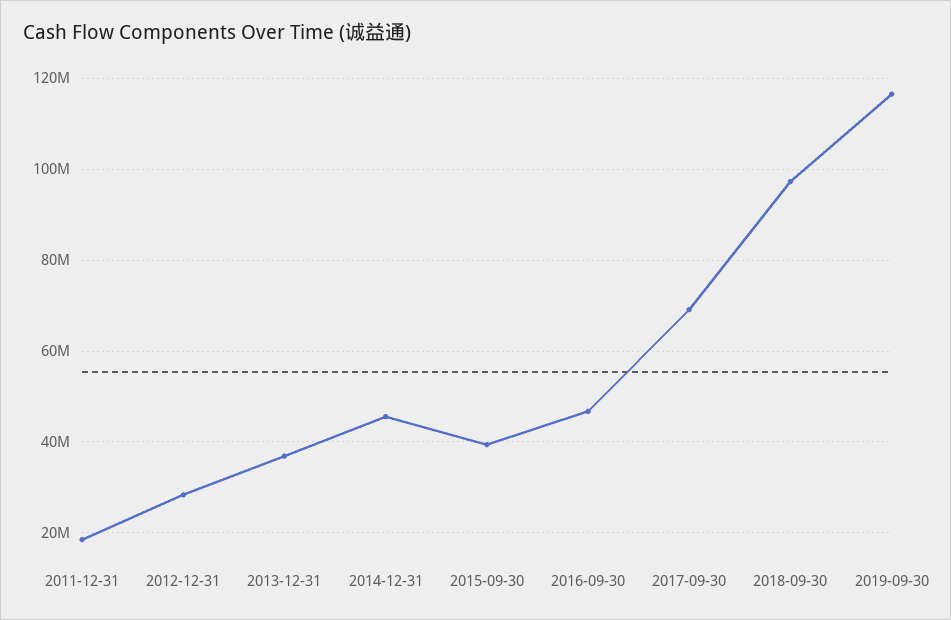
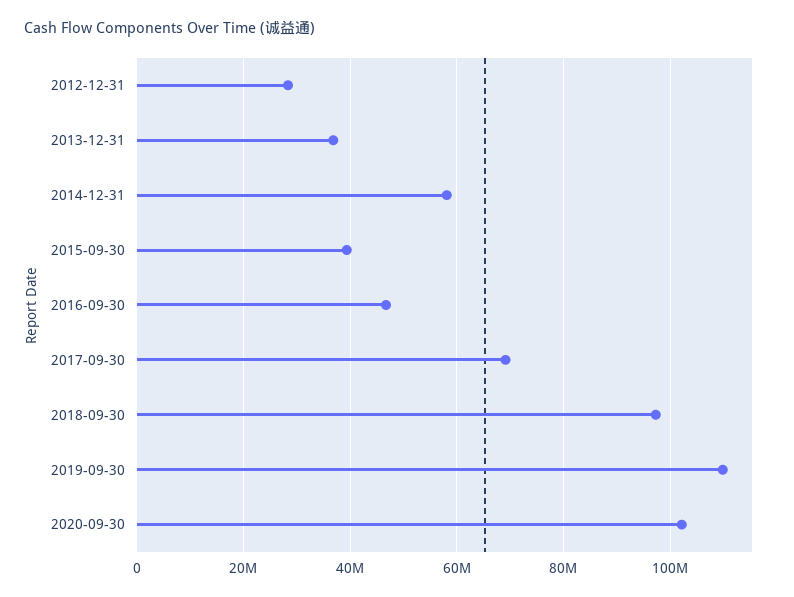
2011-12-31: 18000000 -> none
2014-12-31: 46000000 -> 58000000
2019-09-30: 116000000 -> 110000000
2020-09-30: none -> 102000000

